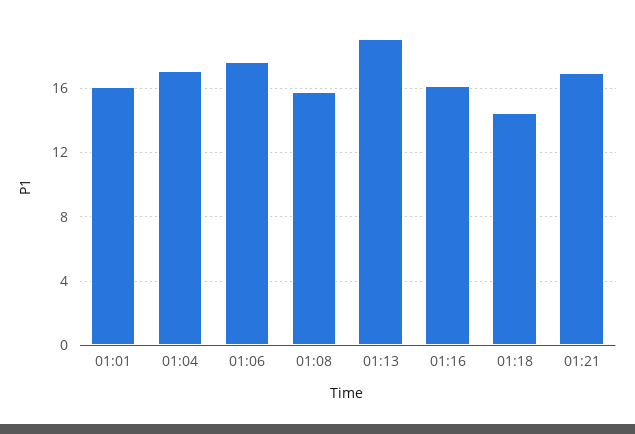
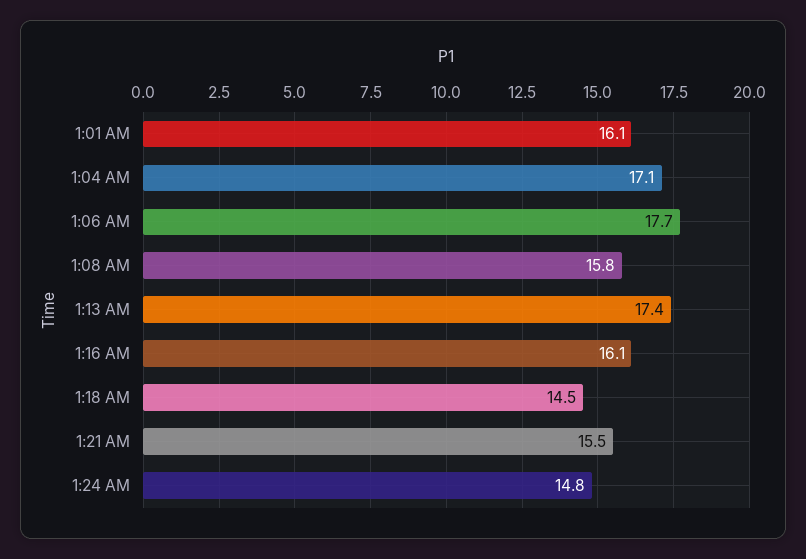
01:13: 19 -> 17.4
01:21: 17 -> 15.5
1:24 AM: none -> 14.8

